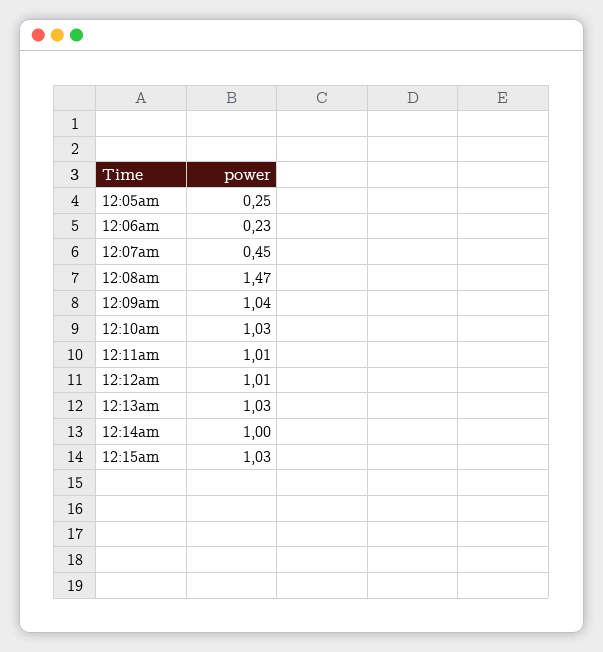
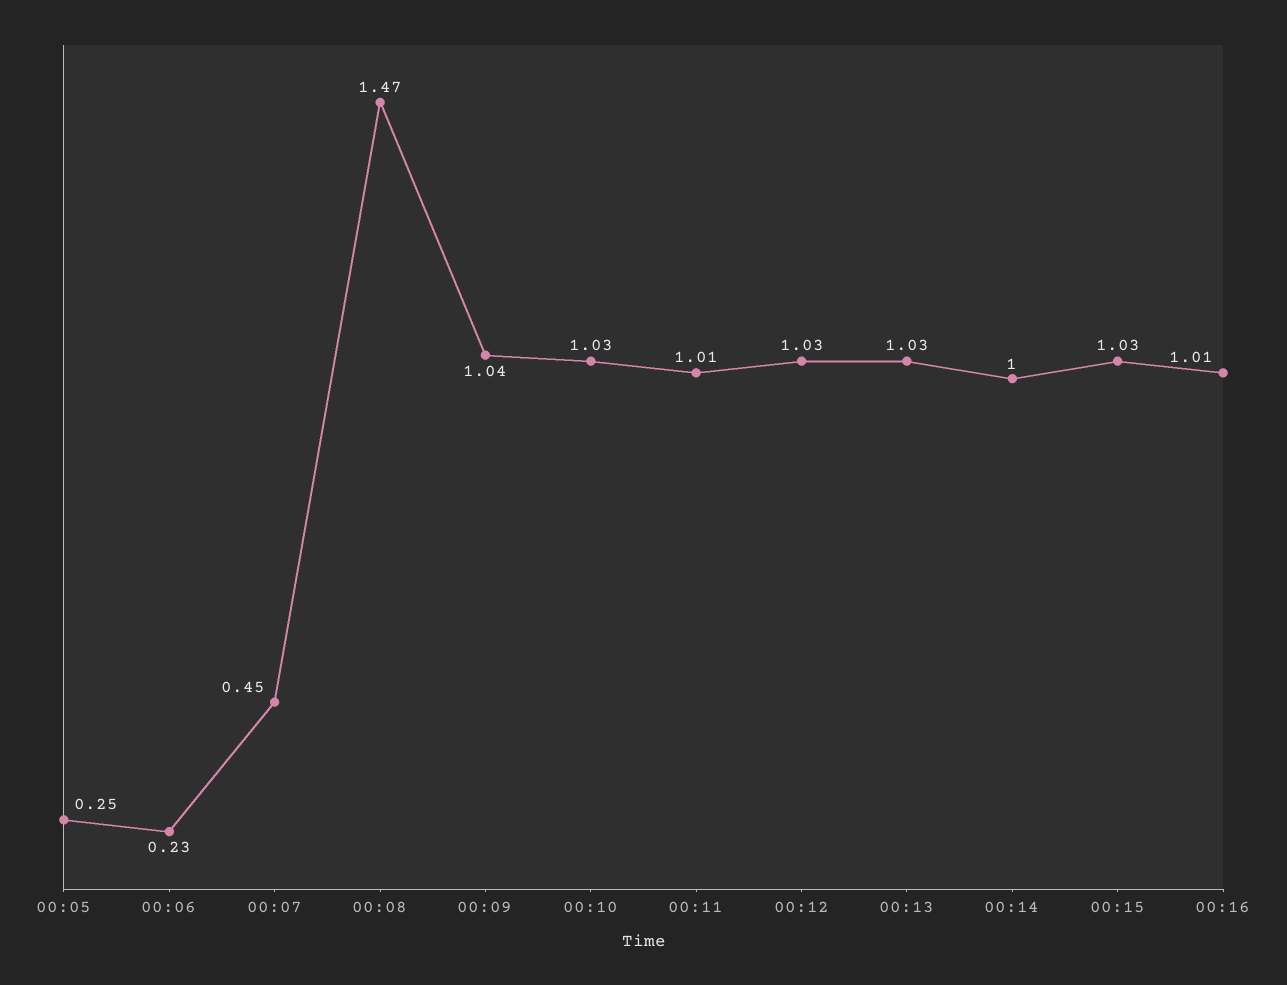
12:12am: 1.01 -> 1.03
00:16: none -> 1.01

